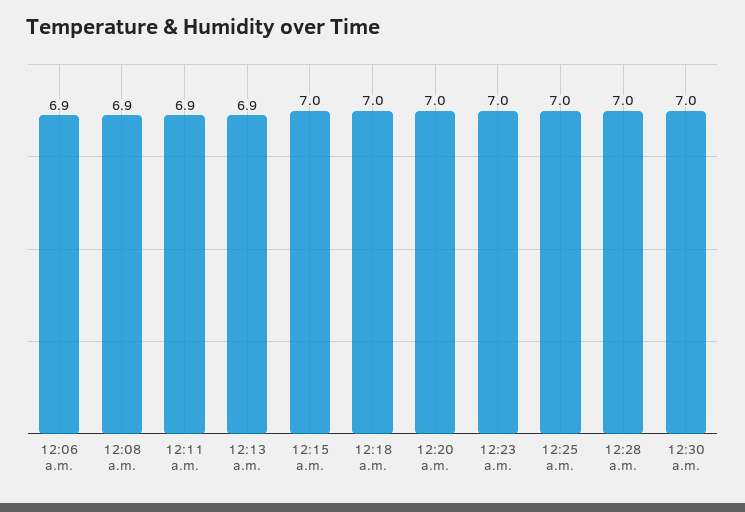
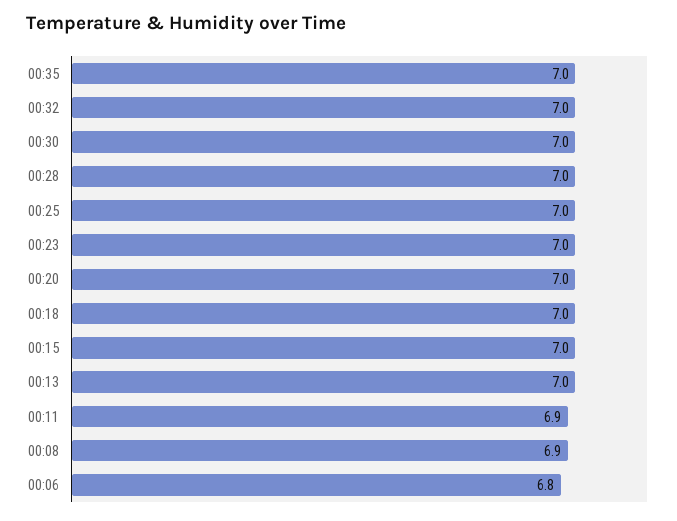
12:06 a.m.: 6.9 -> 6.8
12:13 a.m.: 6.9 -> 7
00:35: none -> 7
00:32: none -> 7

